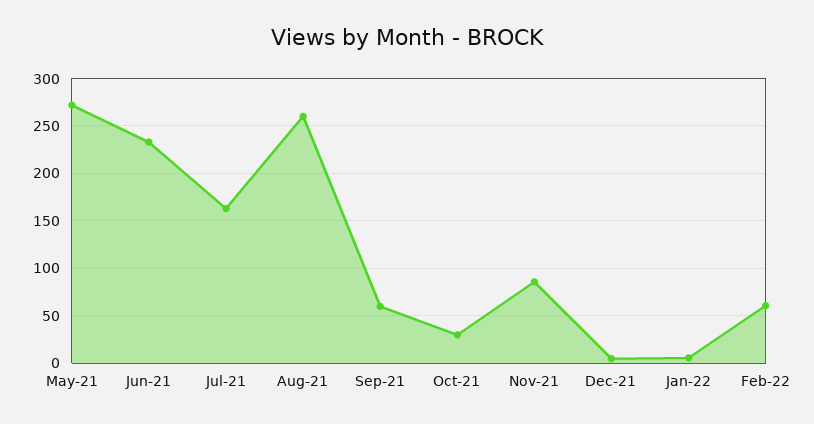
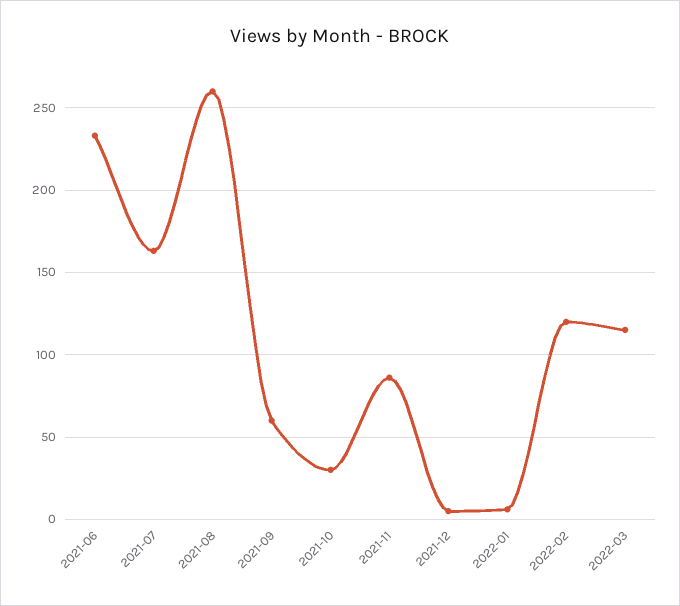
May-21: 270 -> none
Feb-22: 60 -> 120
2022-03: none -> 115

